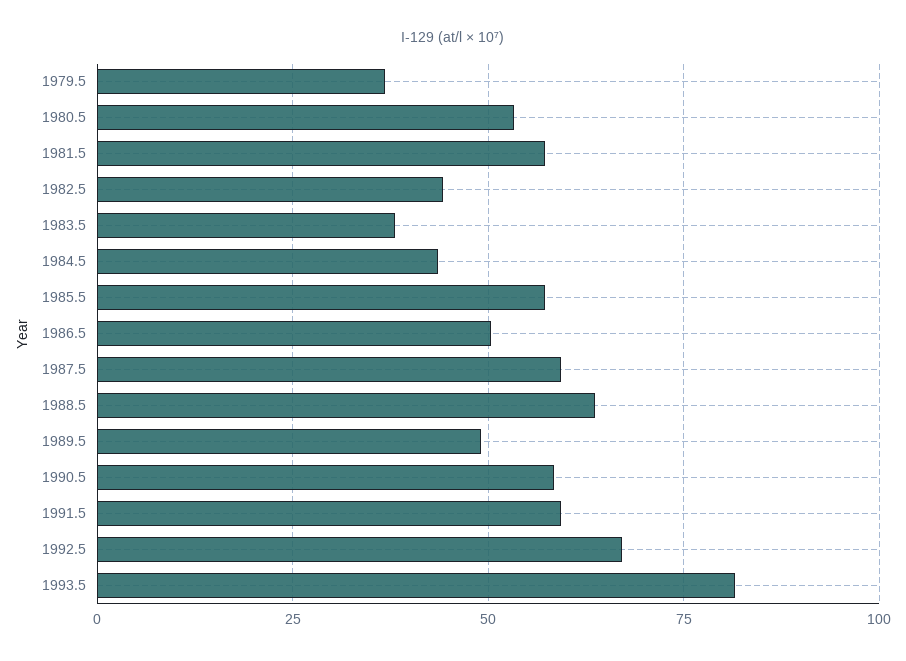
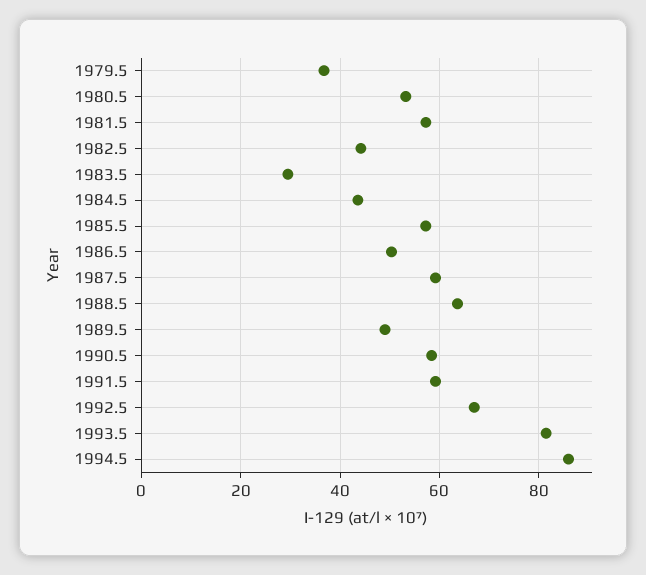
1983.5: 37.5 -> 30
1994.5: none -> 86

